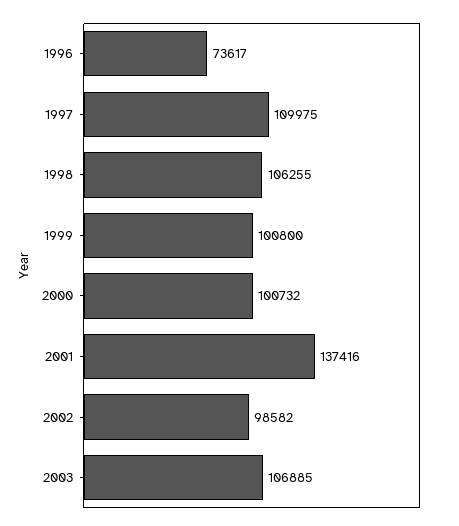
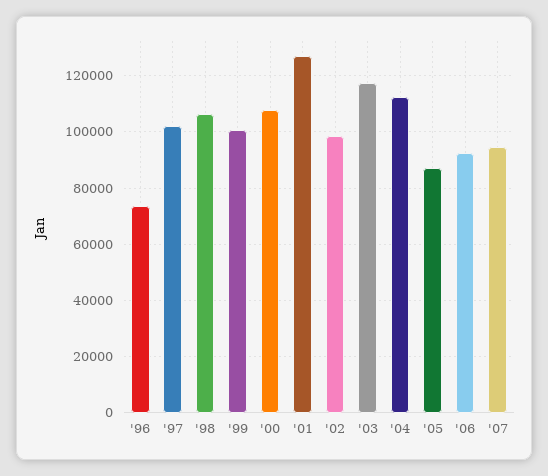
1997: 109975 -> 102500
2000: 100732 -> 107500
2001: 137416 -> 127500
2003: 106885 -> 117500
'04: none -> 112500
'05: none -> 87500
'06: none -> 92500
'07: none -> 95000

